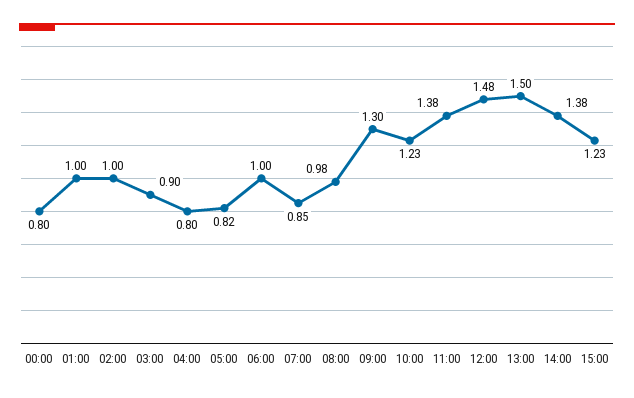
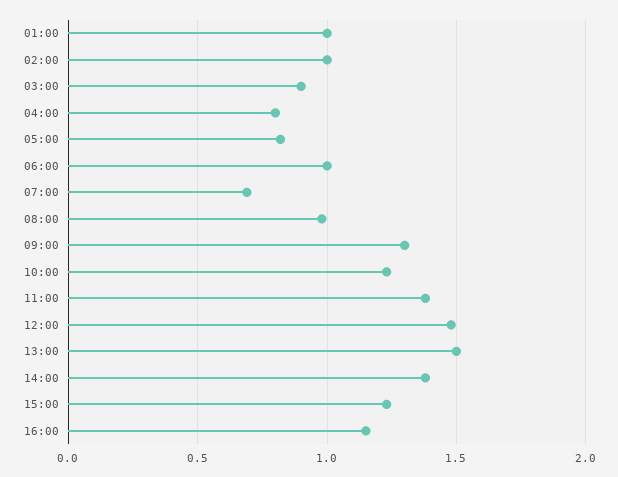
00:00: 0.8 -> none
07:00: 0.85 -> 0.7
16:00: none -> 1.15

